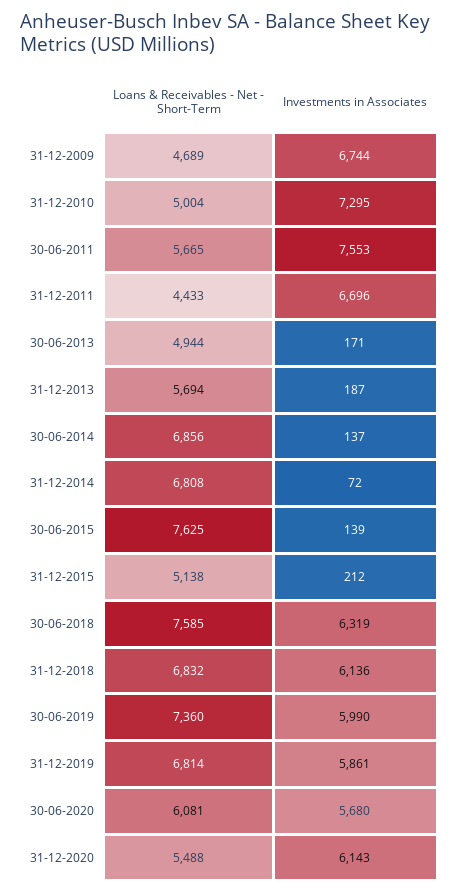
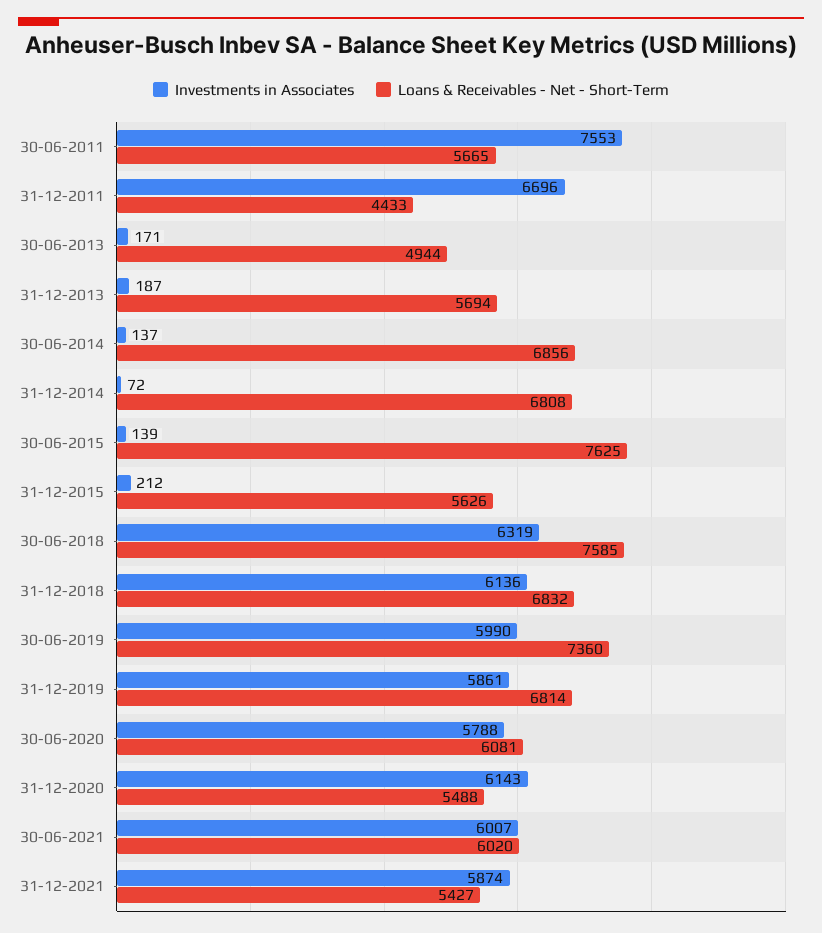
Loans & Receivables - Net - Short-Term, 31-12-2009: 4689 -> none
Investments in Associates, 31-12-2009: 6744 -> none
Loans & Receivables - Net - Short-Term, 31-12-2010: 5004 -> none
Investments in Associates, 31-12-2010: 7295 -> none
Loans & Receivables - Net - Short-Term, 31-12-2015: 5138 -> 5626
Investments in Associates, 30-06-2020: 5680 -> 5788
Investments in Associates, 30-06-2021: none -> 6007
Loans & Receivables - Net - Short-Term, 30-06-2021: none -> 6020
Investments in Associates, 31-12-2021: none -> 5874
Loans & Receivables - Net - Short-Term, 31-12-2021: none -> 5427

